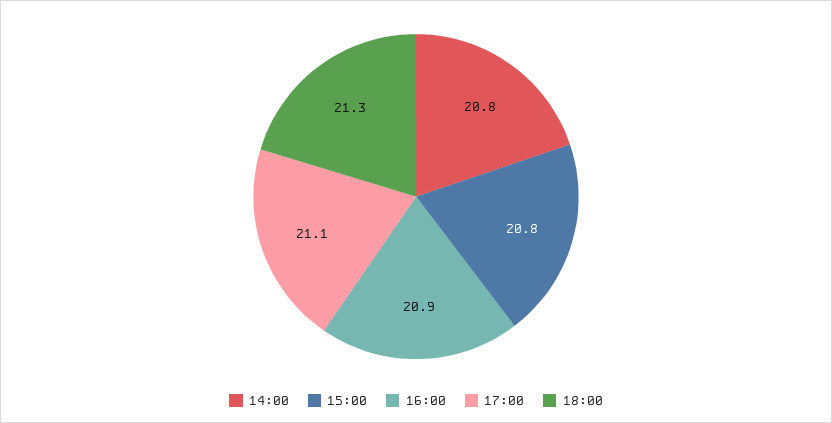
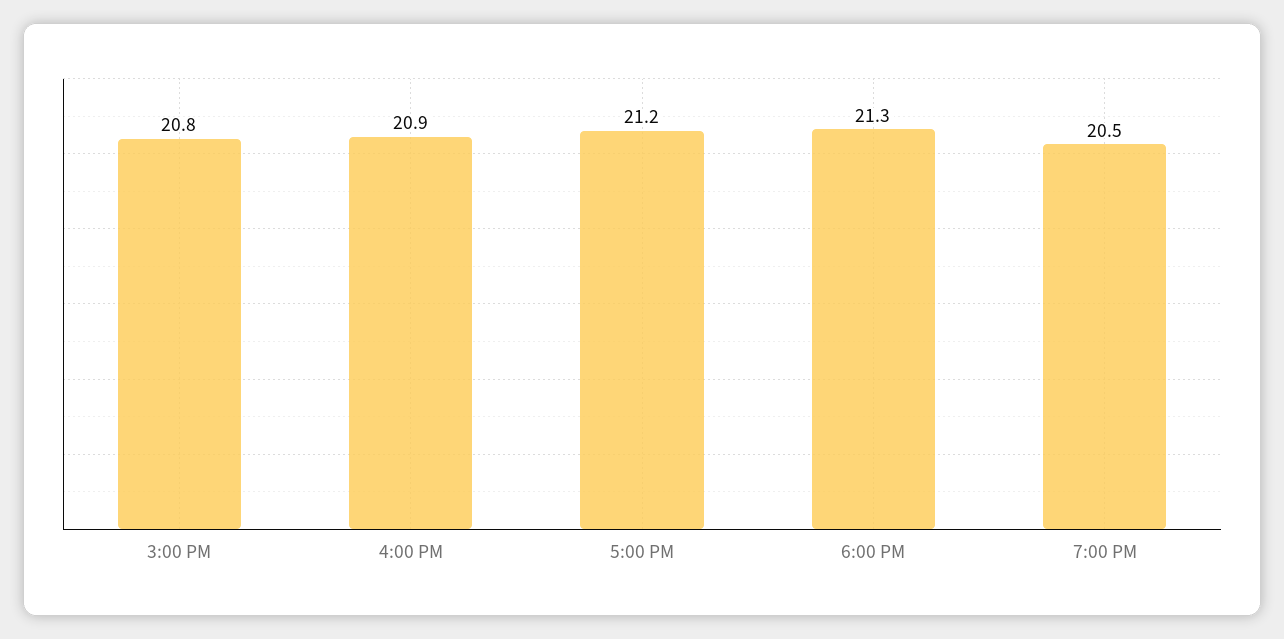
14:00: 20.8 -> none
17:00: 21.1 -> 21.2
7:00 PM: none -> 20.5

